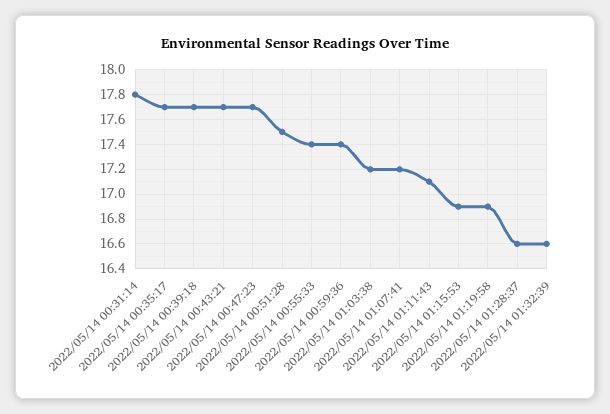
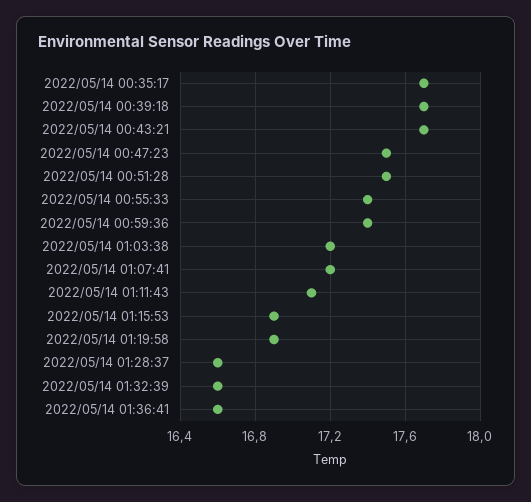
2022/05/14 00:31:14: 17.8 -> none
2022/05/14 00:47:23: 17.7 -> 17.5
2022/05/14 01:36:41: none -> 16.6

